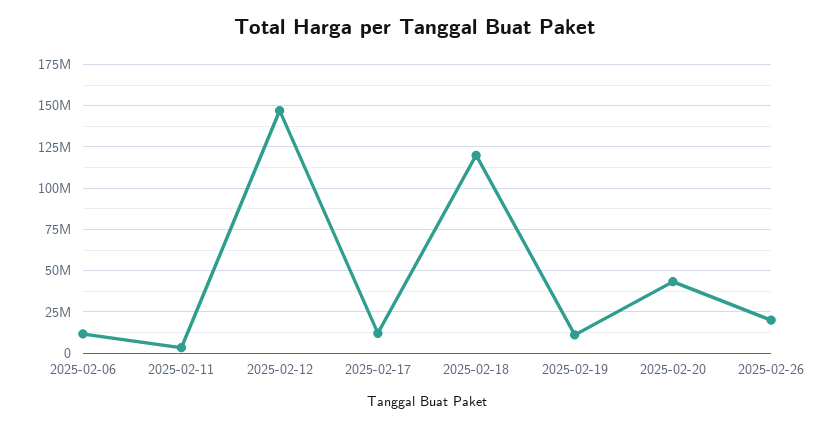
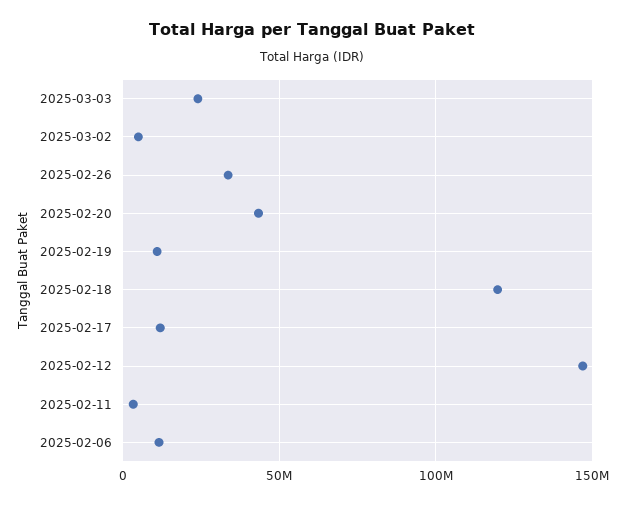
2025-02-26: 20000000 -> 35000000
2025-03-03: none -> 25000000
2025-03-02: none -> 5000000

